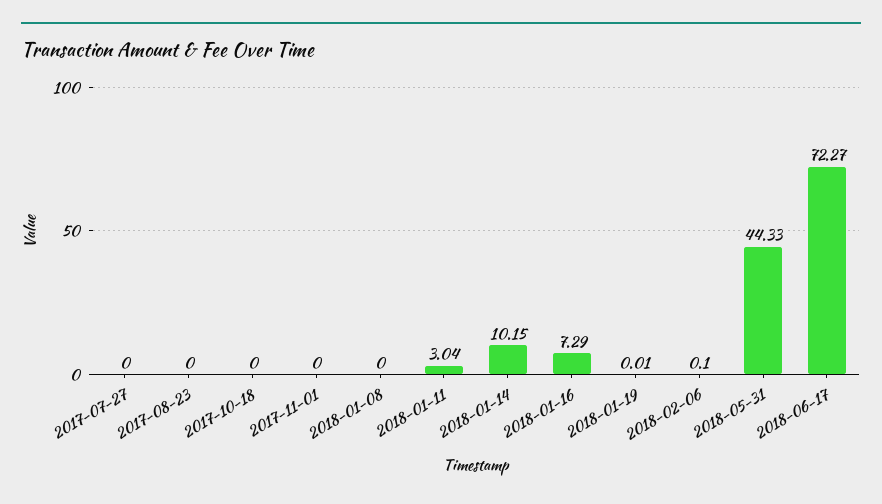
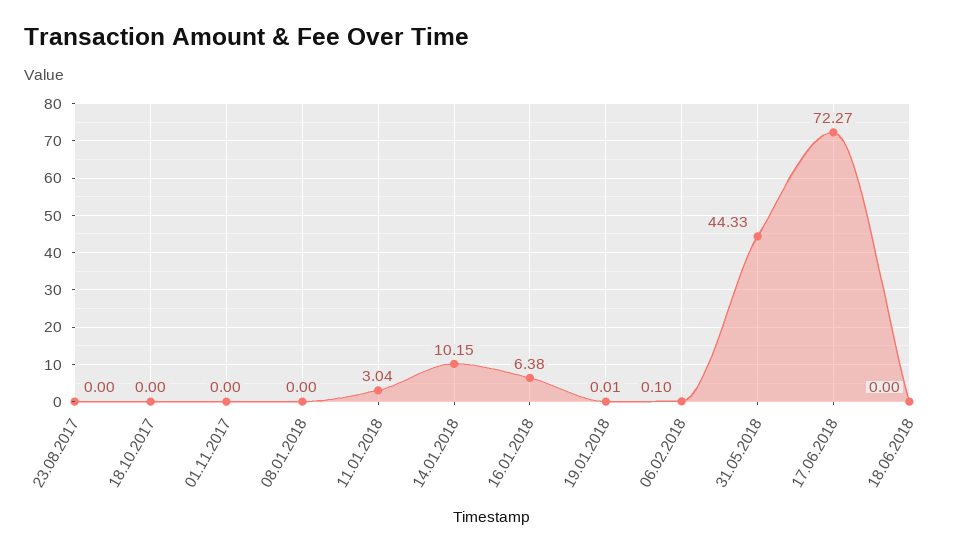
2017-07-27: 0 -> none
2018-01-16: 7.29 -> 6.38
18.06.2018: none -> 0

